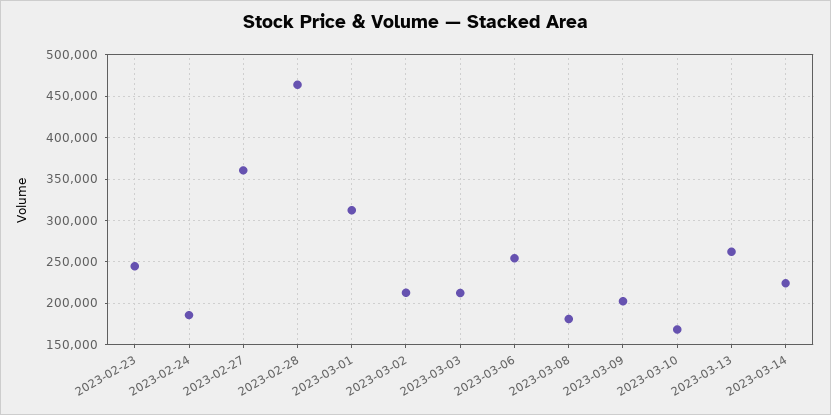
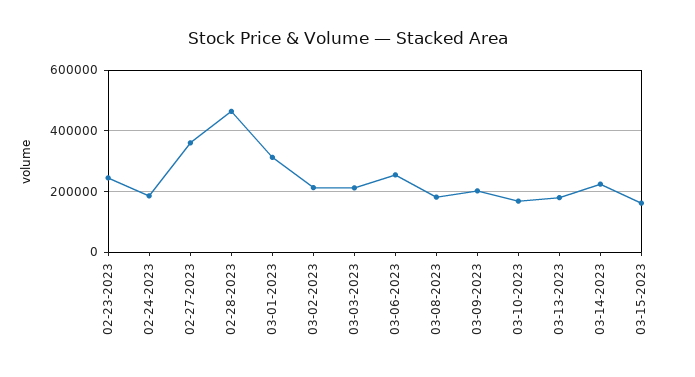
2023-03-13: 260000 -> 180000
03-15-2023: none -> 160000

